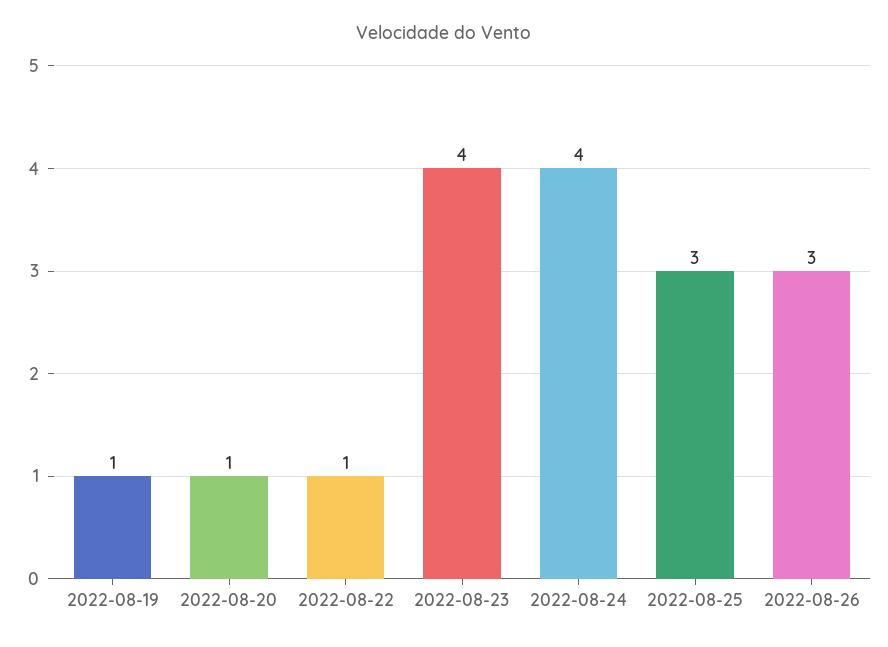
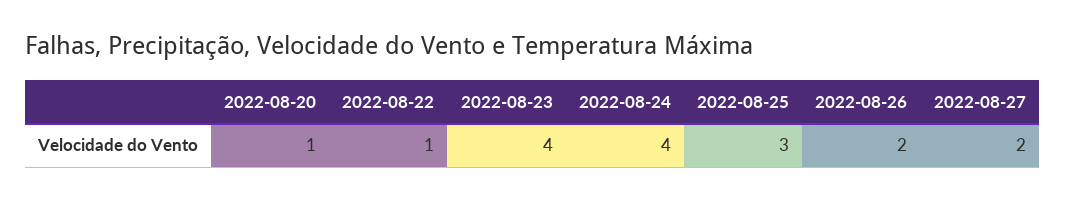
2022-08-19: 1 -> none
2022-08-26: 3 -> 2
2022-08-27: none -> 2

